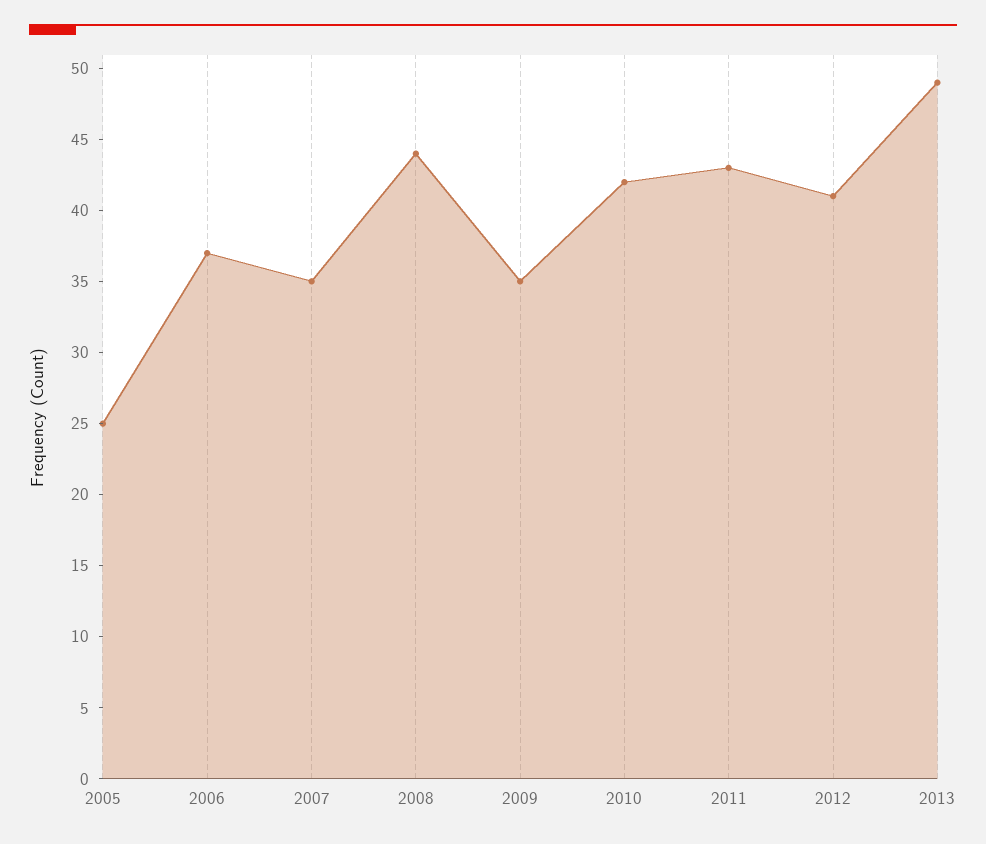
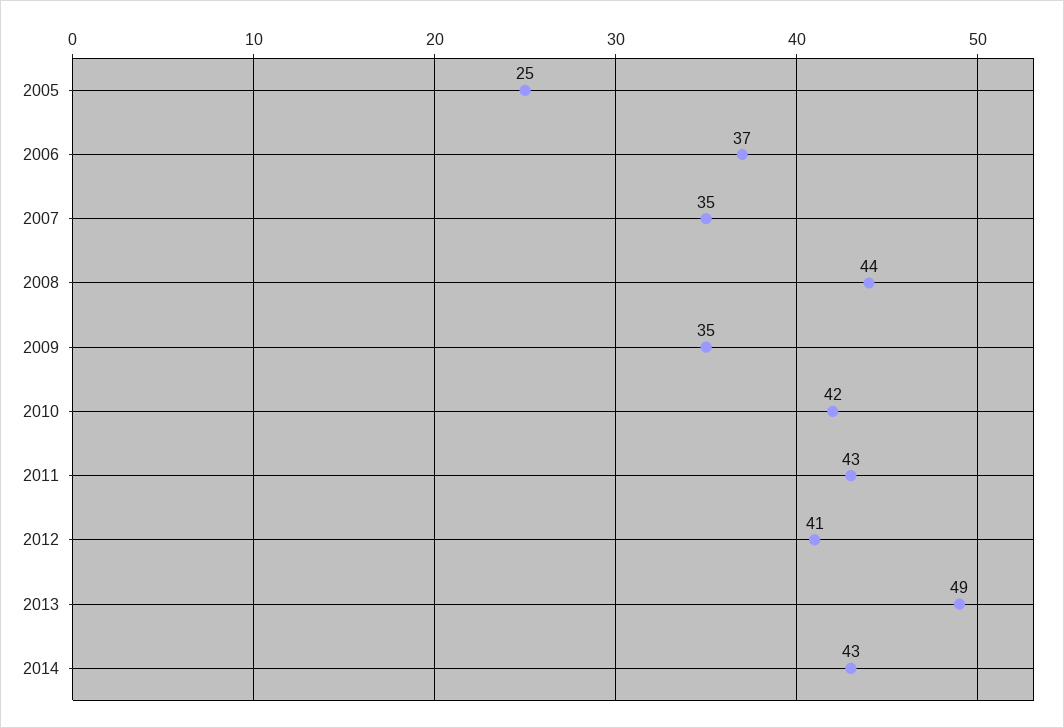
2014: none -> 43

